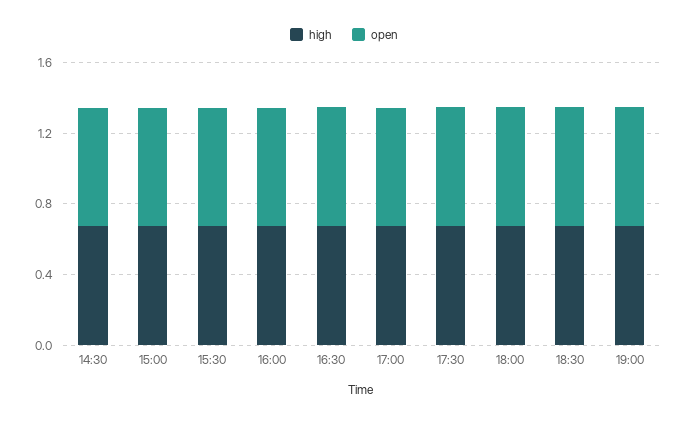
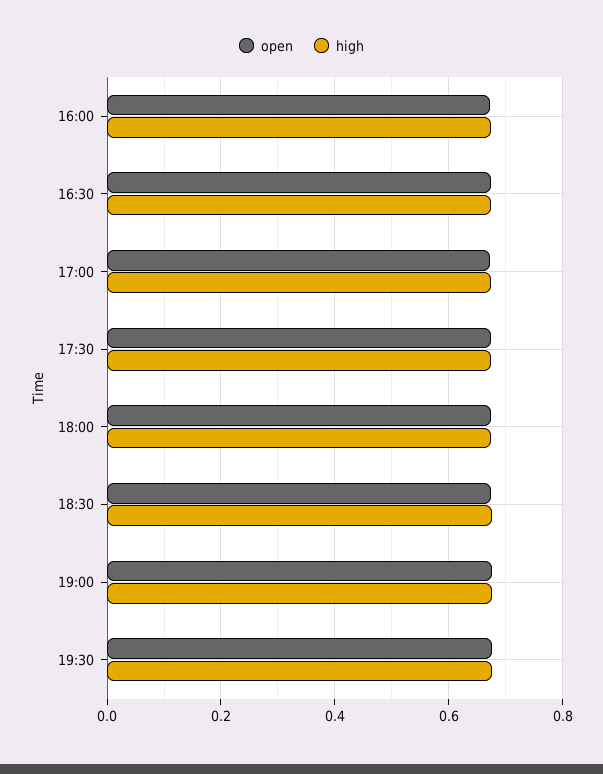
high, 14:30: 0.7 -> none
open, 14:30: 0.7 -> none
high, 15:00: 0.7 -> none
open, 15:00: 0.7 -> none
high, 15:30: 0.7 -> none
open, 15:30: 0.7 -> none
open, 19:30: none -> 0.68
high, 19:30: none -> 0.68

